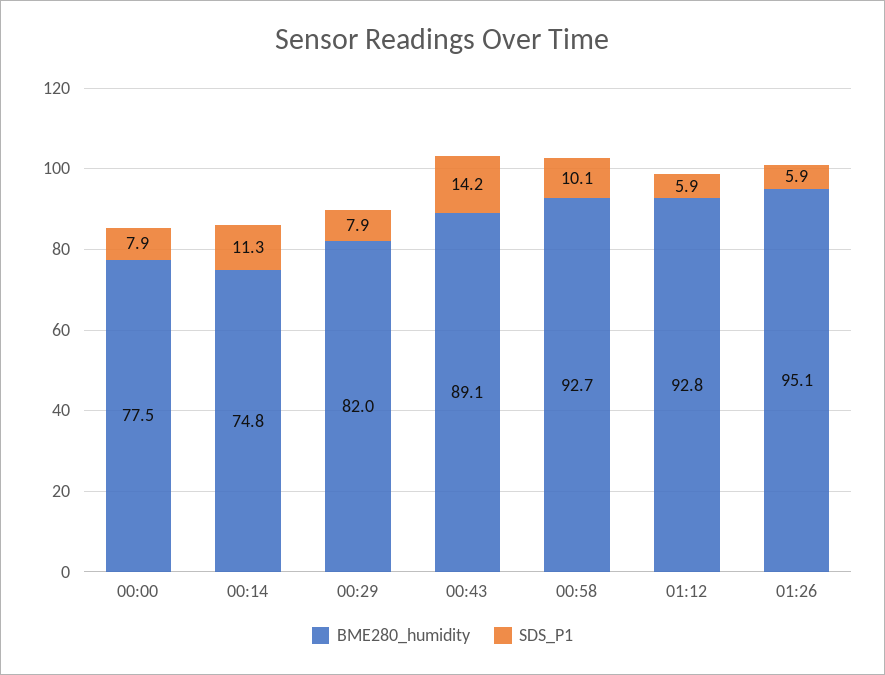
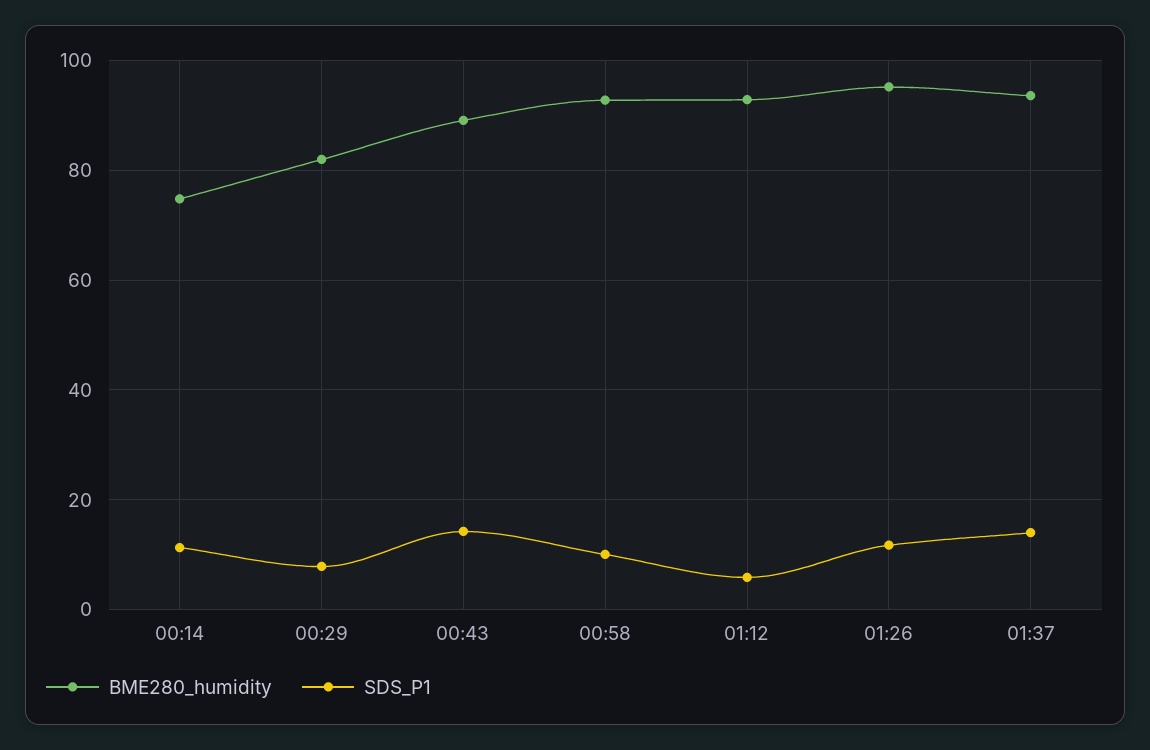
BME280_humidity, 00:00: 77.5 -> none
SDS_P1, 00:00: 7.9 -> none
SDS_P1, 01:26: 5.9 -> 12
BME280_humidity, 01:37: none -> 94
SDS_P1, 01:37: none -> 14

